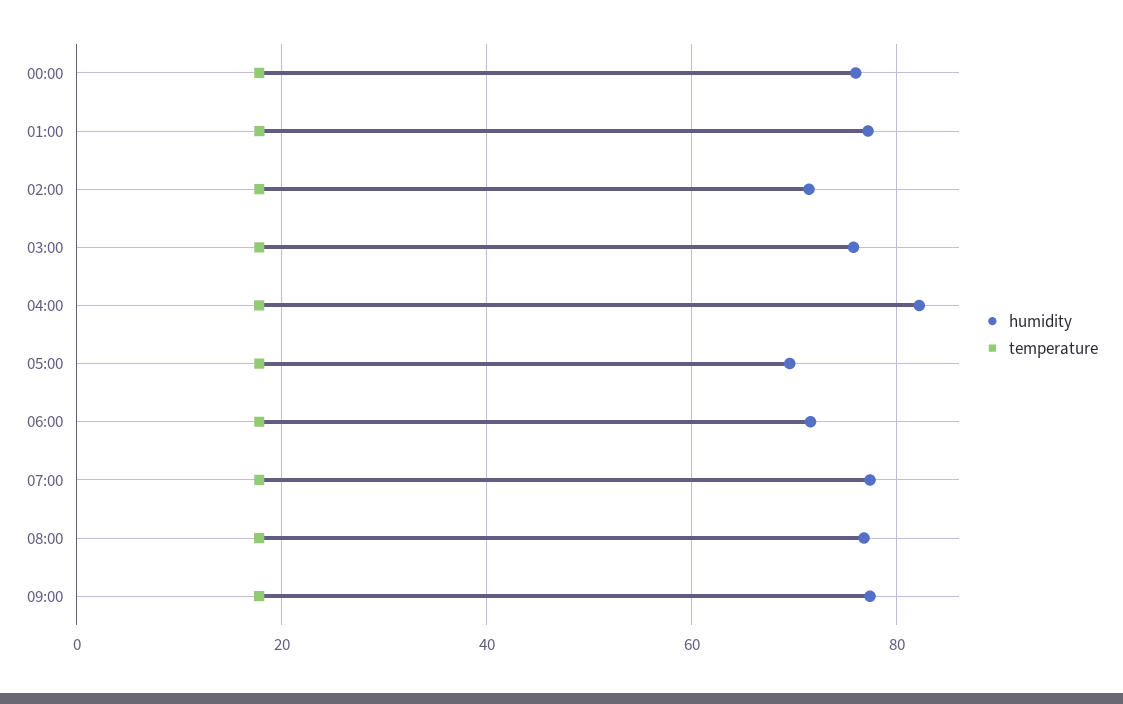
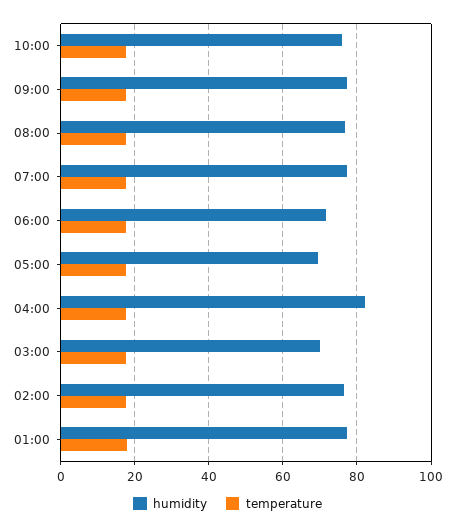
humidity, 00:00: 76 -> none
temperature, 00:00: 18 -> none
humidity, 02:00: 72 -> 76
humidity, 03:00: 76 -> 70
humidity, 10:00: none -> 76
temperature, 10:00: none -> 18

